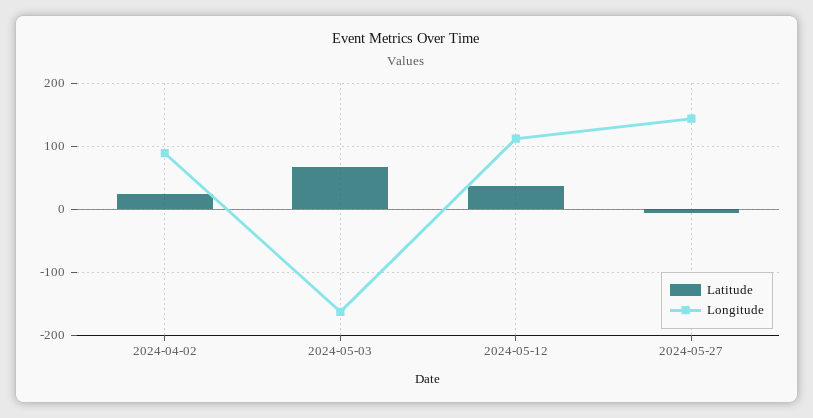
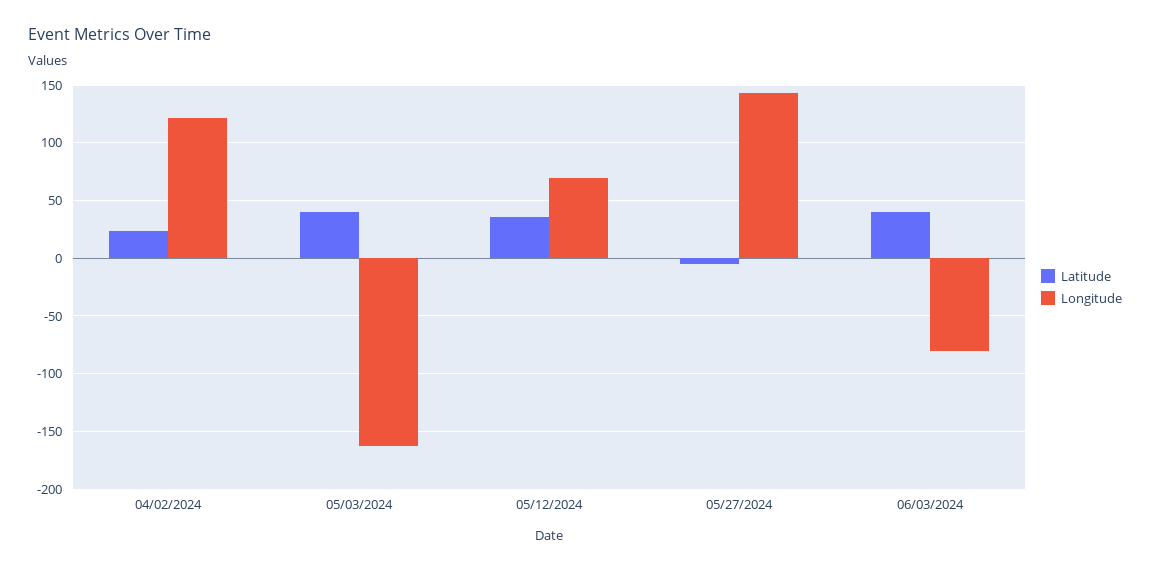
Longitude, 2024-04-02: 90 -> 120
Latitude, 2024-05-03: 70 -> 40
Longitude, 2024-05-12: 110 -> 70
Latitude, 06/03/2024: none -> 40
Longitude, 06/03/2024: none -> -80

